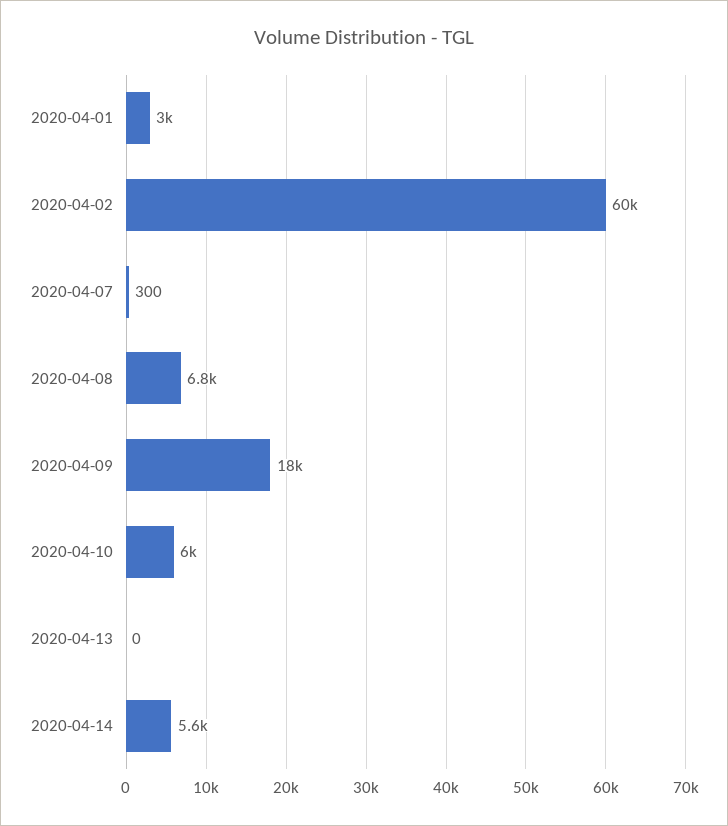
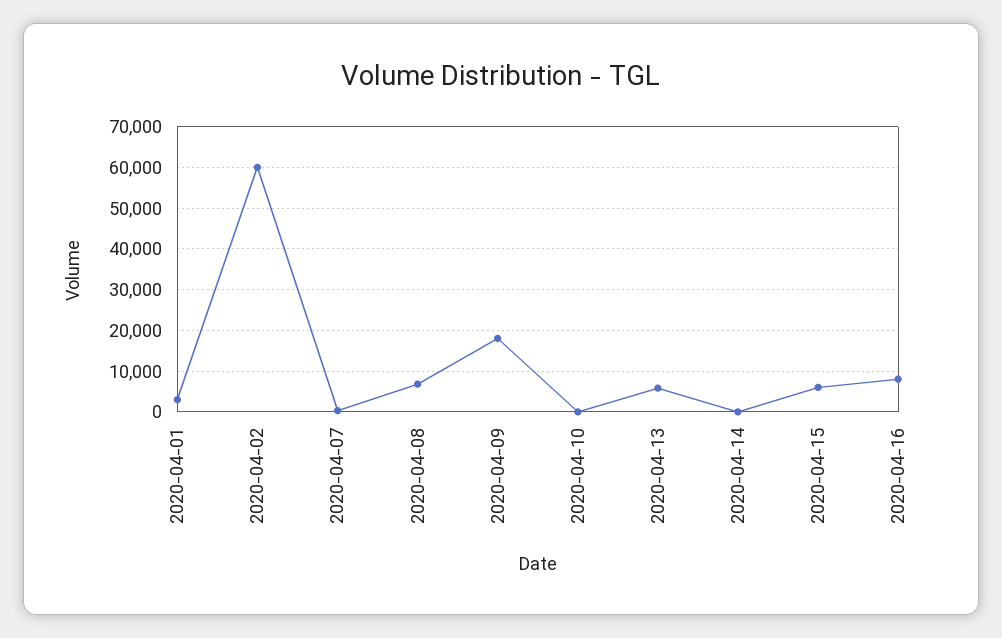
2020-04-10: 6000 -> 0
2020-04-13: 0 -> 6000
2020-04-14: 5600 -> 0
2020-04-15: none -> 6000
2020-04-16: none -> 8000

